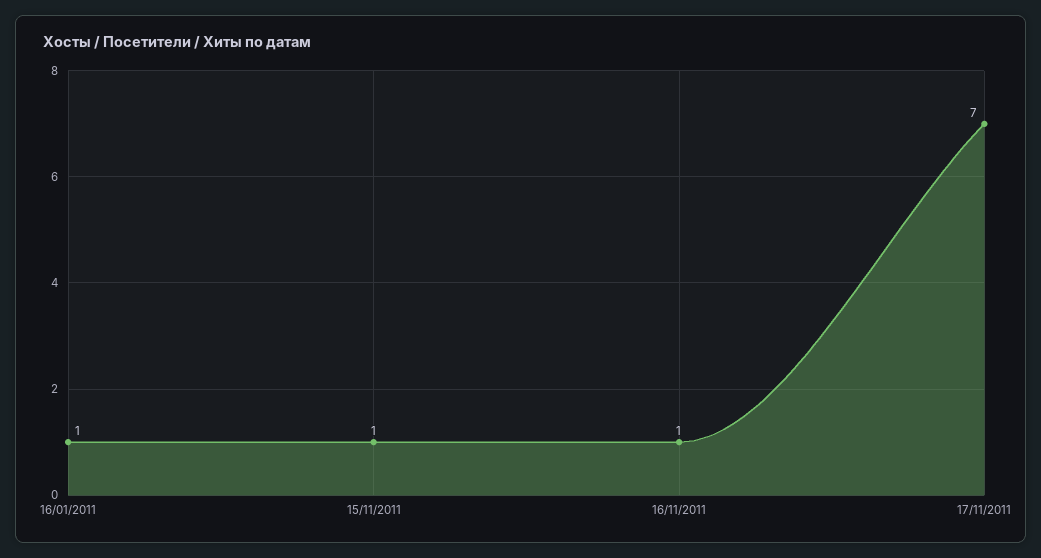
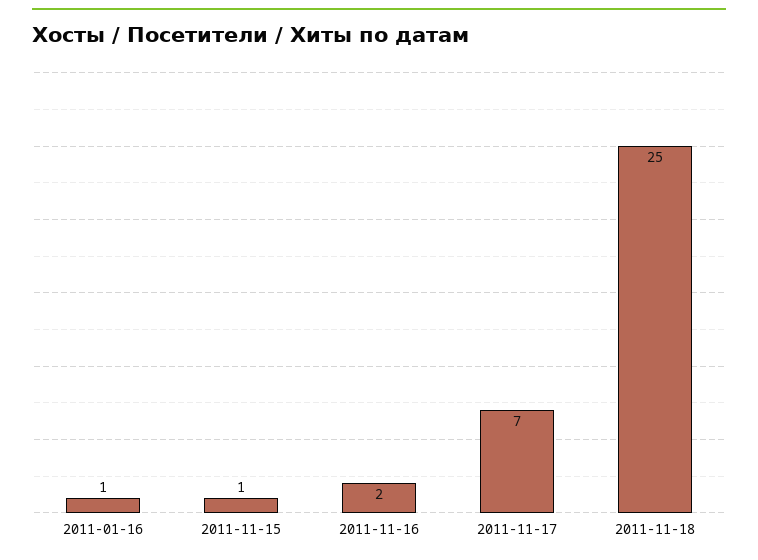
16/11/2011: 1 -> 2
2011-11-18: none -> 25

